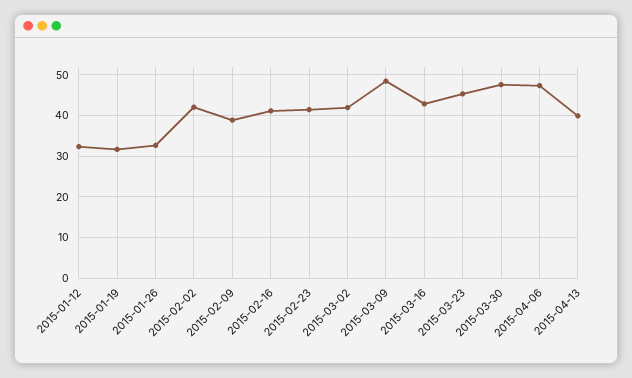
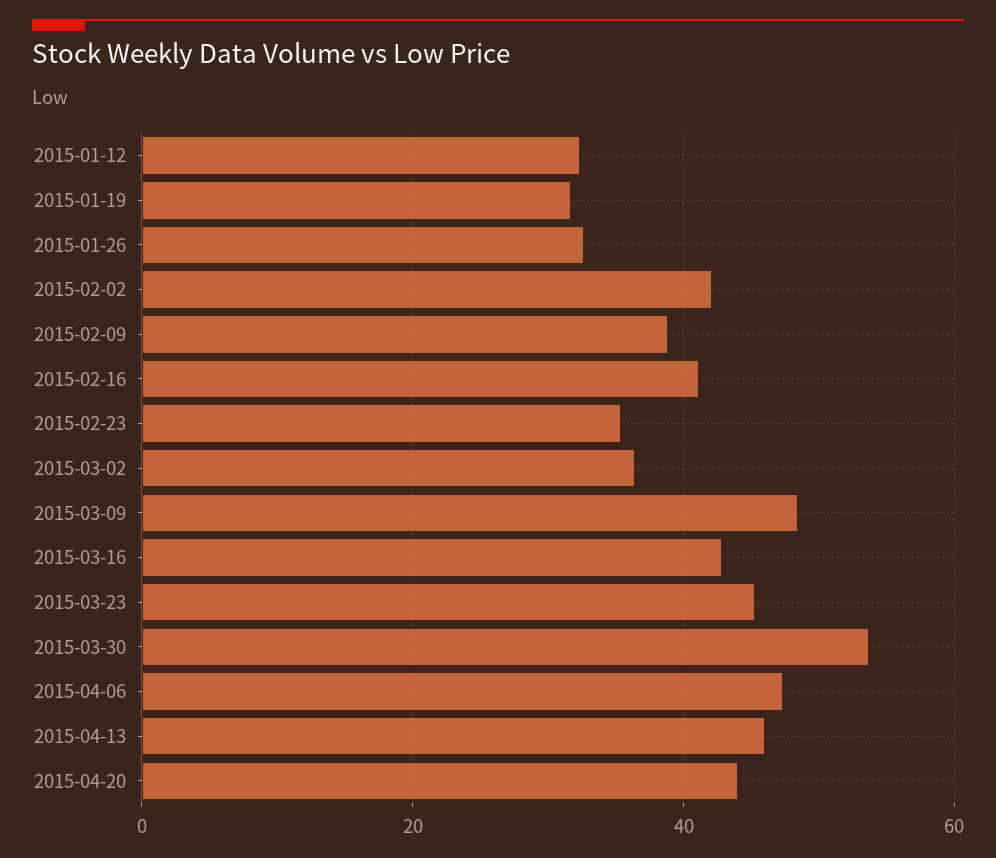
2015-02-23: 42 -> 36
2015-03-02: 42 -> 36
2015-03-30: 48 -> 54
2015-04-13: 40 -> 46
2015-04-20: none -> 44

